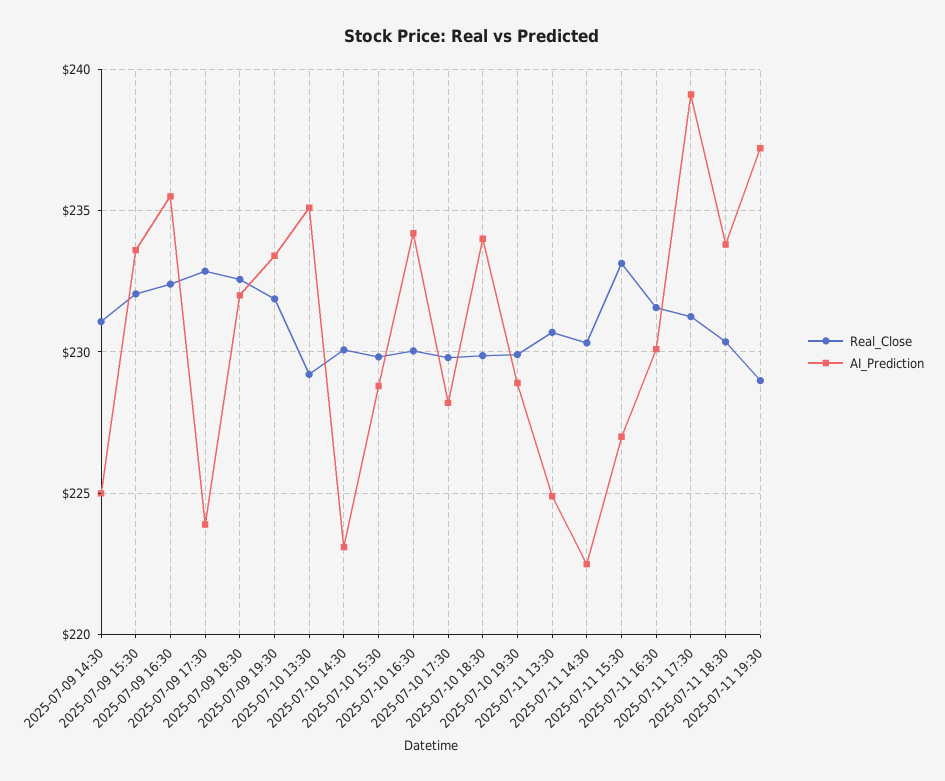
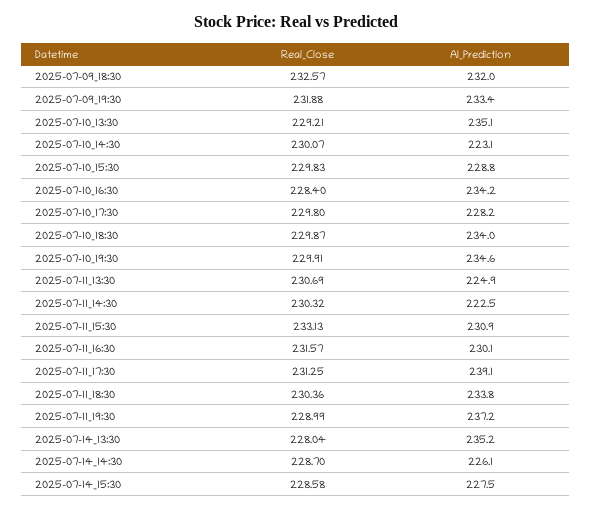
Real_Close, 2025-07-09 14:30: 231 -> none
AI_Prediction, 2025-07-09 14:30: 225 -> none
Real_Close, 2025-07-09 15:30: 232 -> none
AI_Prediction, 2025-07-09 15:30: 233.5 -> none
Real_Close, 2025-07-09 16:30: 232.5 -> none
AI_Prediction, 2025-07-09 16:30: 235.5 -> none
Real_Close, 2025-07-09 17:30: 233 -> none
AI_Prediction, 2025-07-09 17:30: 224 -> none
Real_Close, 2025-07-10 16:30: 230 -> 228.4
AI_Prediction, 2025-07-10 19:30: 229 -> 234.6
AI_Prediction, 2025-07-11 15:30: 227 -> 230.9
Real_Close, 2025-07-14_13:30: none -> 228.04
AI_Prediction, 2025-07-14_13:30: none -> 235.2
Real_Close, 2025-07-14_14:30: none -> 228.7
AI_Prediction, 2025-07-14_14:30: none -> 226.1
Real_Close, 2025-07-14_15:30: none -> 228.58
AI_Prediction, 2025-07-14_15:30: none -> 227.5

